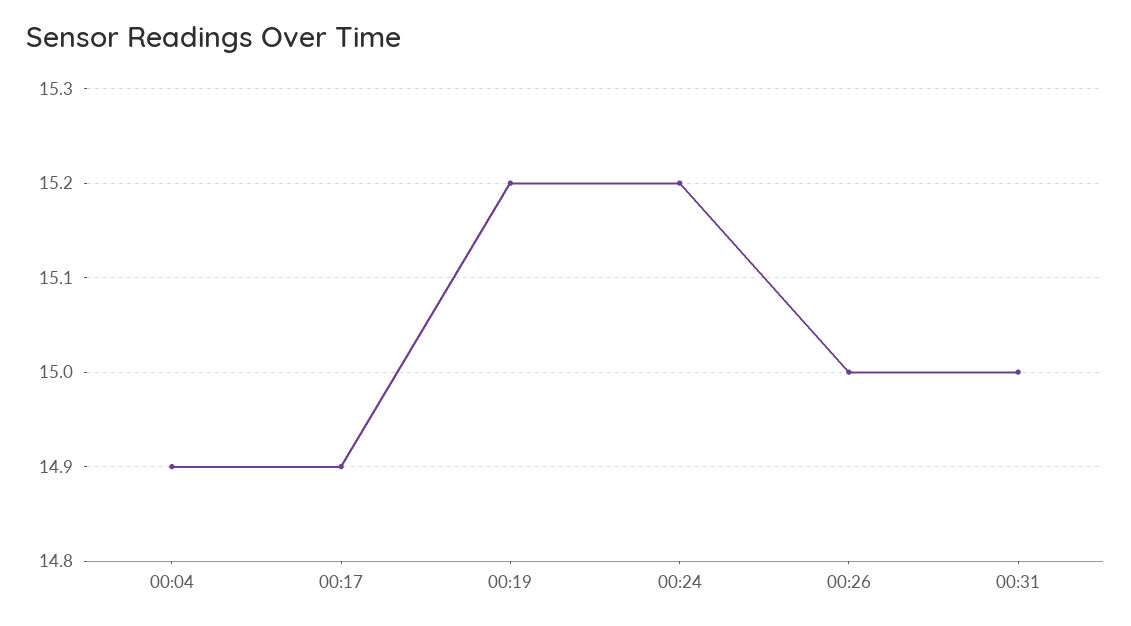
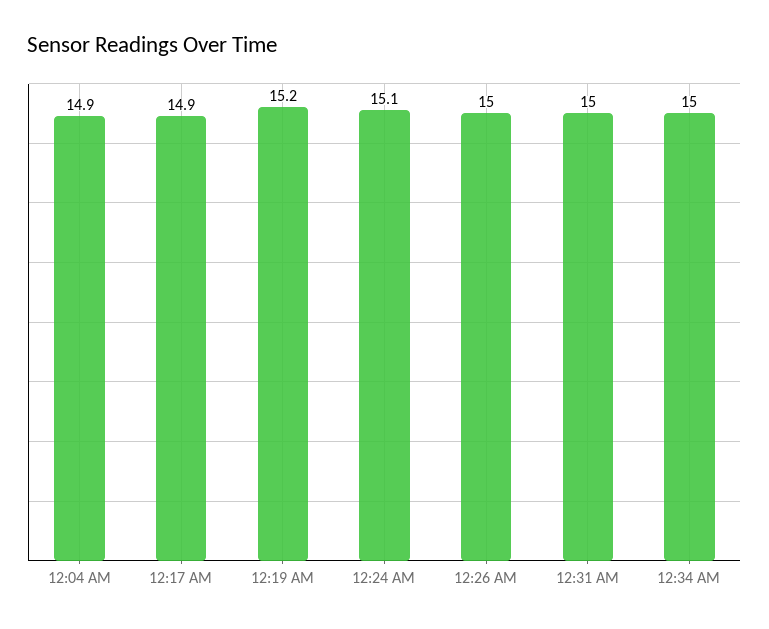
00:24: 15.2 -> 15.1
12:34 AM: none -> 15

